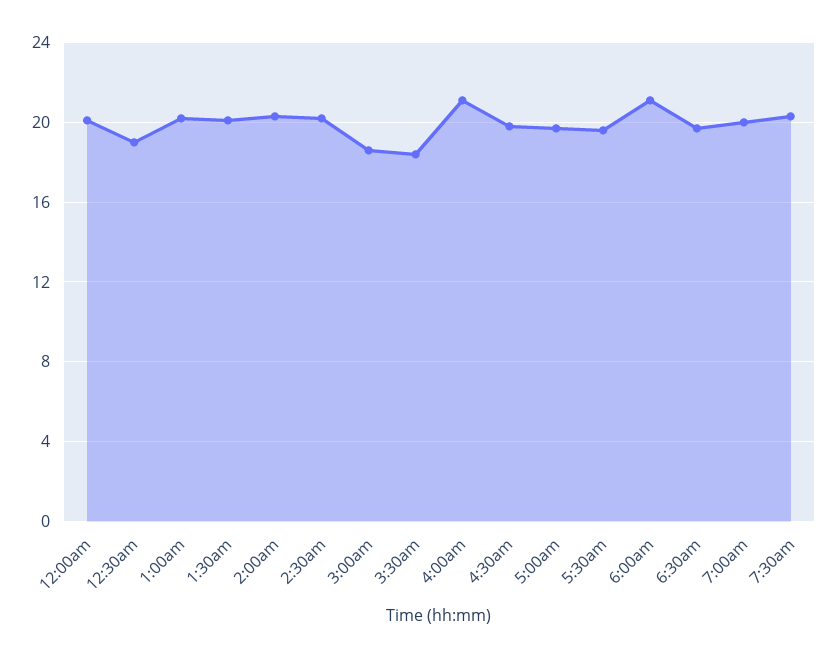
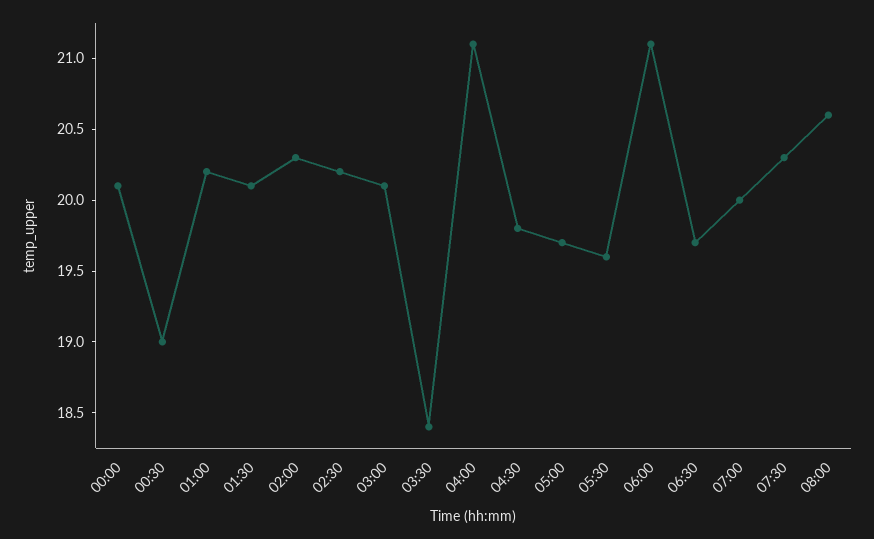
3:00am: 18.5 -> 20.1
08:00: none -> 20.6

